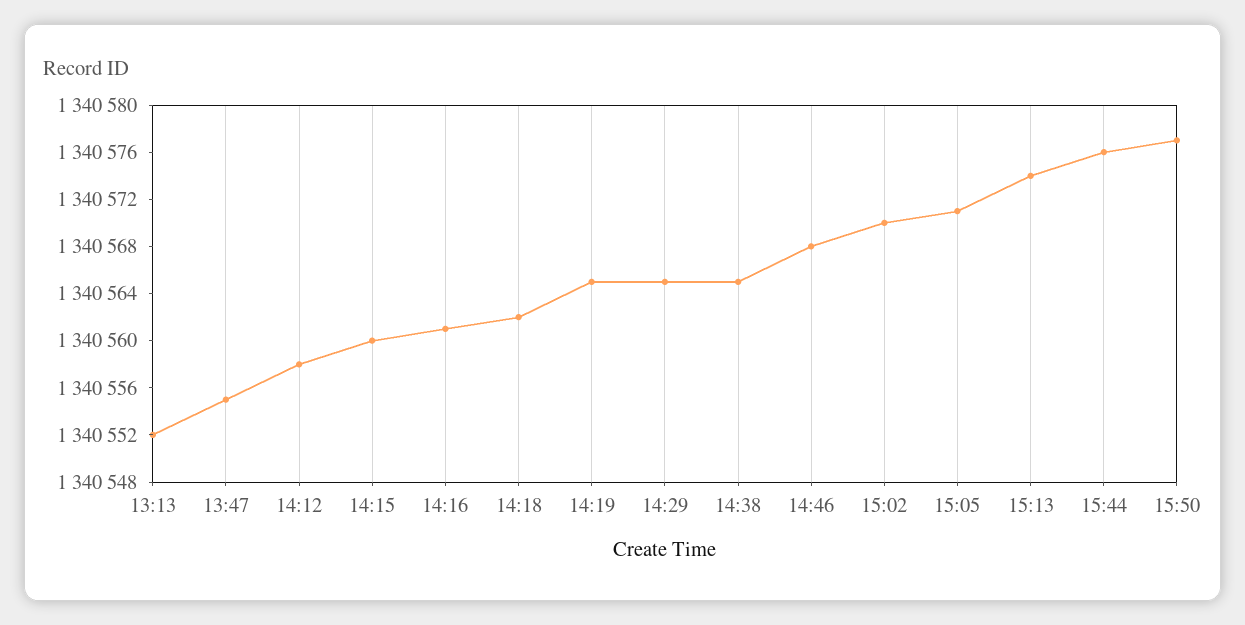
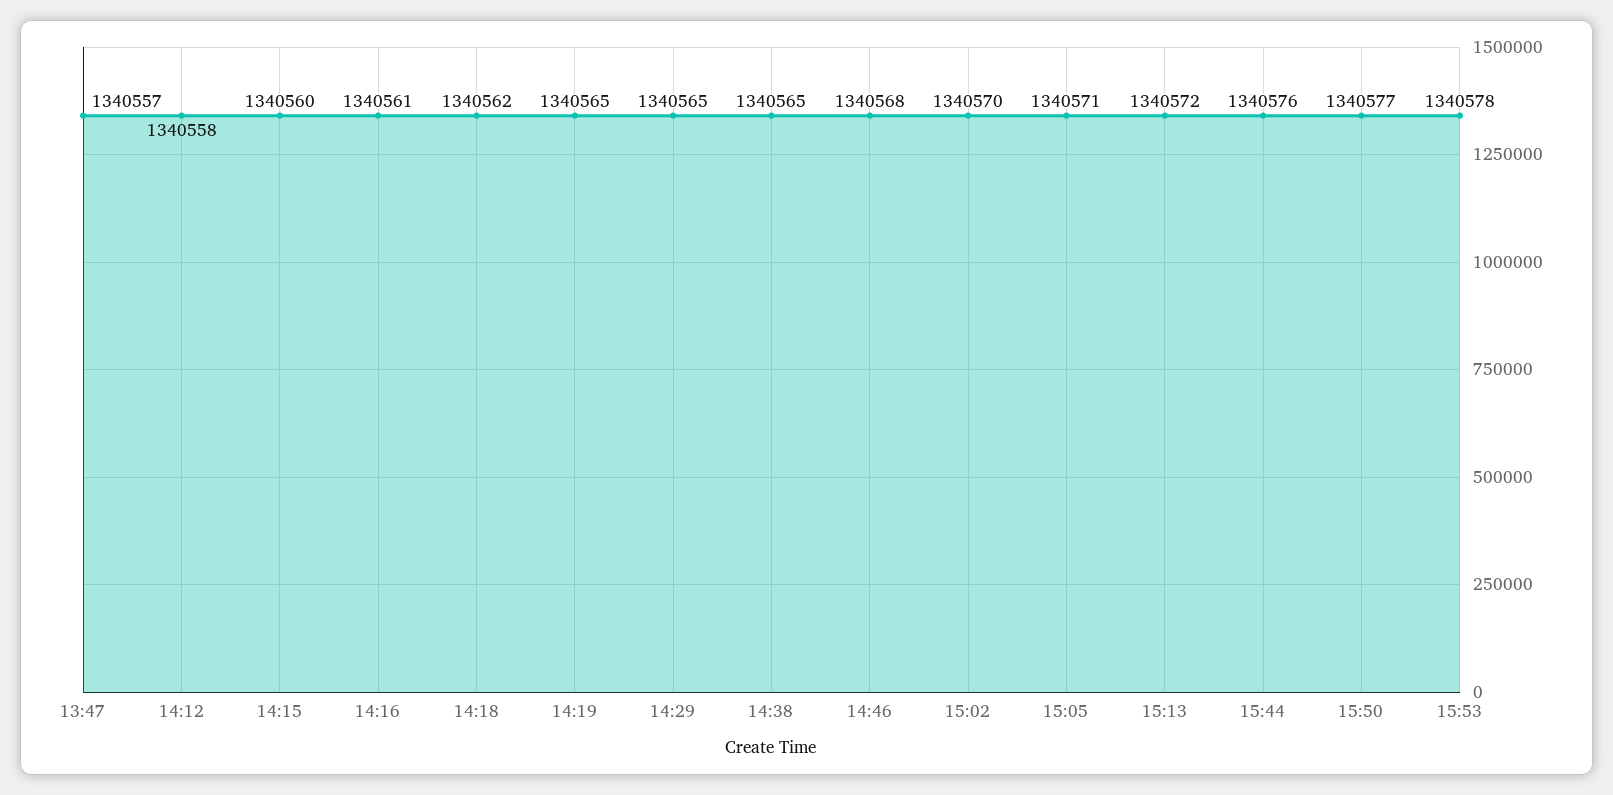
13:13: 1340552 -> none
13:47: 1340555 -> 1340557
15:13: 1340574 -> 1340572
15:53: none -> 1340578

